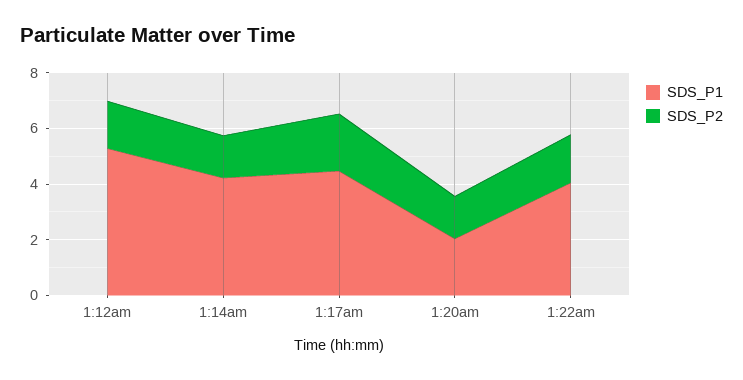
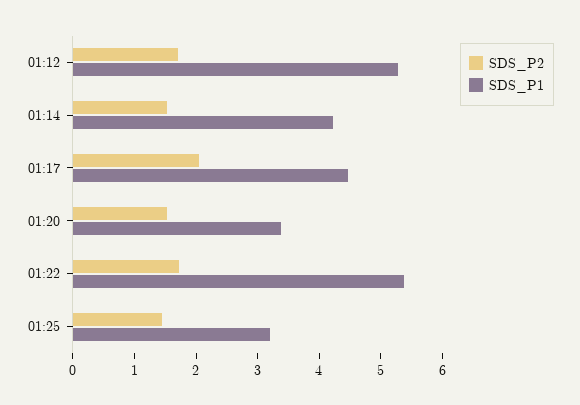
SDS_P1, 1:20am: 2 -> 3.4
SDS_P1, 1:22am: 4 -> 5.4
SDS_P2, 01:25: none -> 1.4
SDS_P1, 01:25: none -> 3.2

